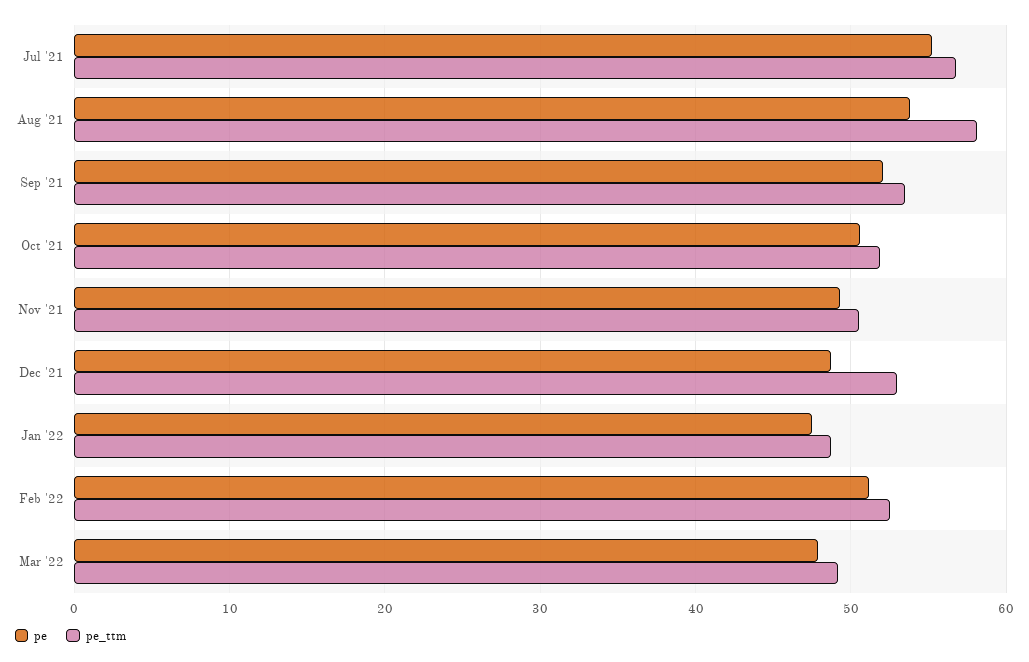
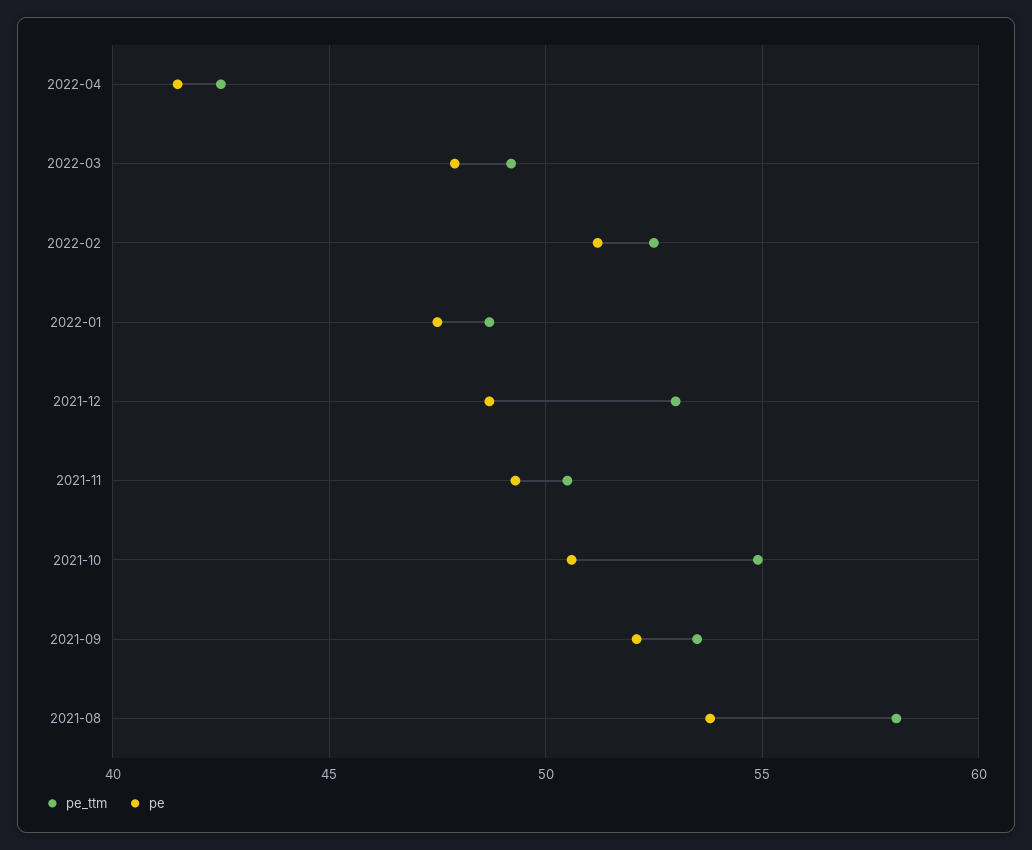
pe, Jul '21: 55 -> none
pe_ttm, Jul '21: 57 -> none
pe_ttm, Oct '21: 52 -> 55
pe_ttm, 2022-04: none -> 42.5
pe, 2022-04: none -> 41.5

